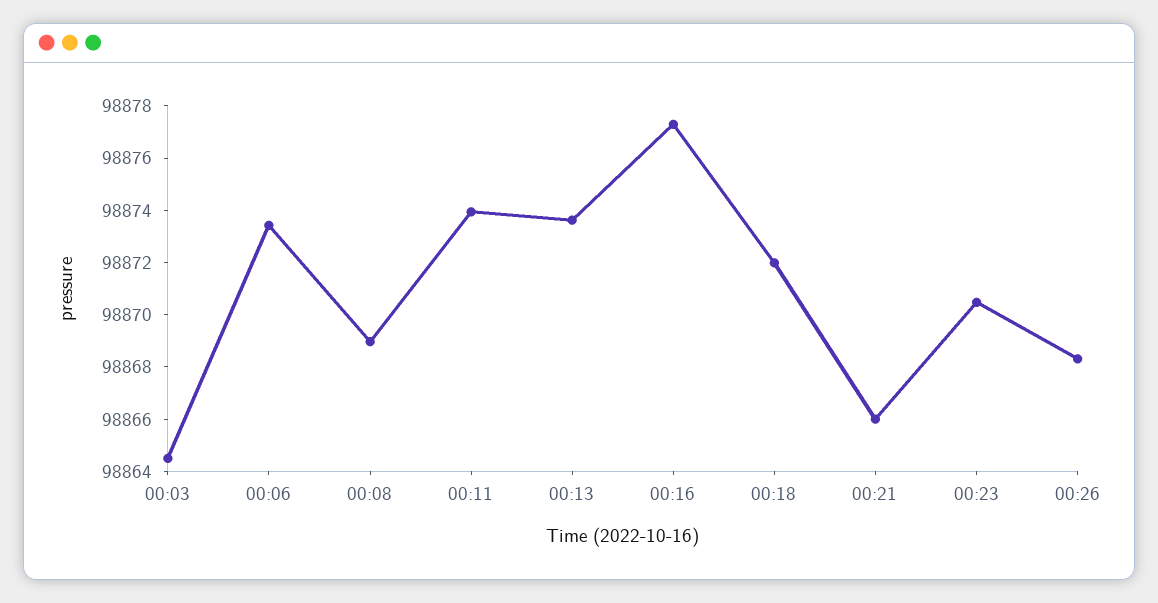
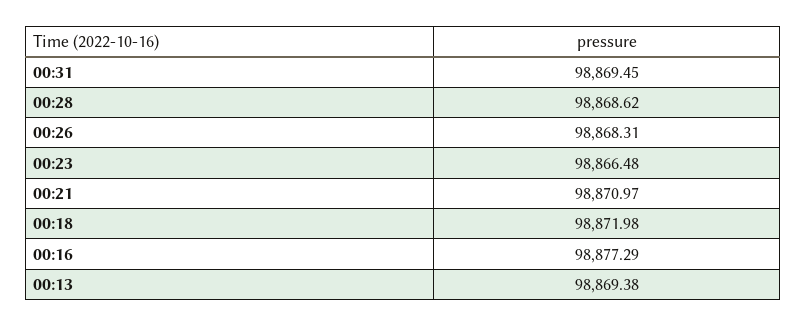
00:03: 98864.5 -> none
00:06: 98873.5 -> none
00:08: 98869 -> none
00:11: 98874 -> none
00:13: 98873.5 -> 98869.38
00:21: 98866 -> 98870.97
00:23: 98870.5 -> 98866.48
00:31: none -> 98869.45
00:28: none -> 98868.62

